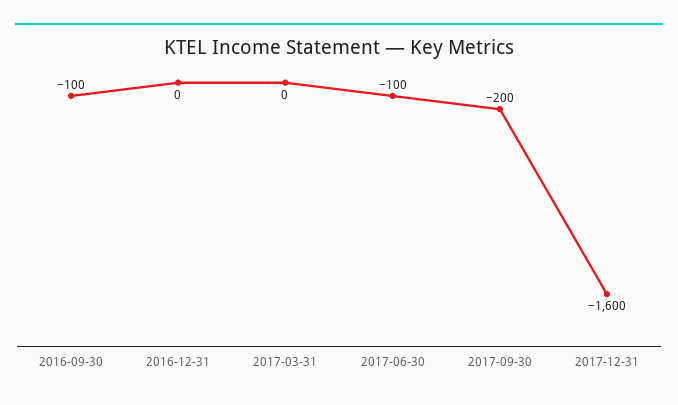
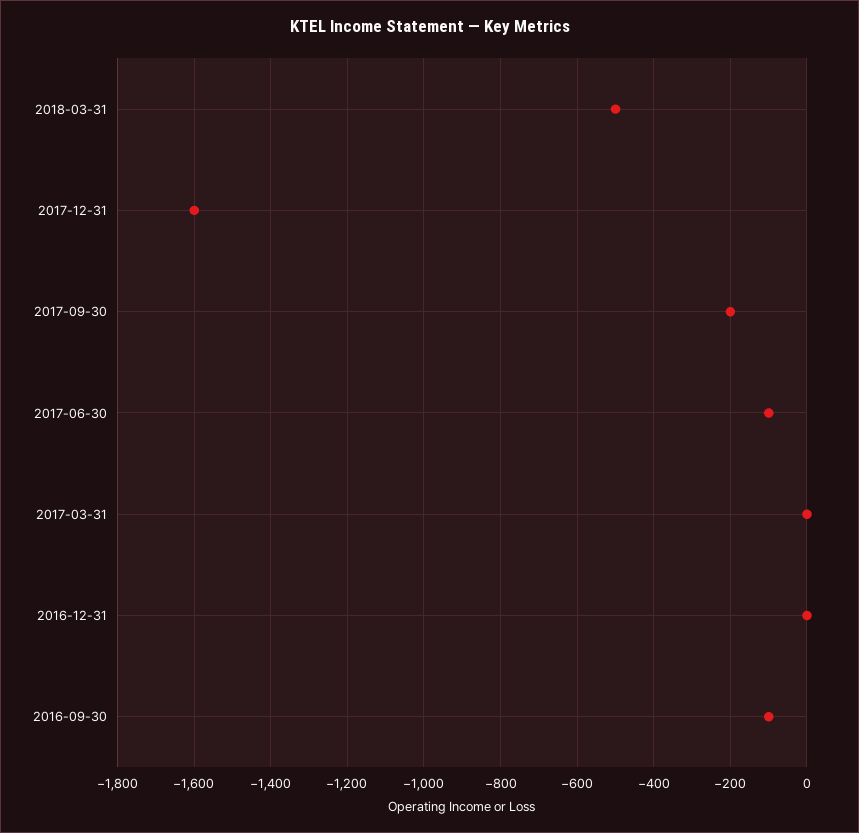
2018-03-31: none -> -500

